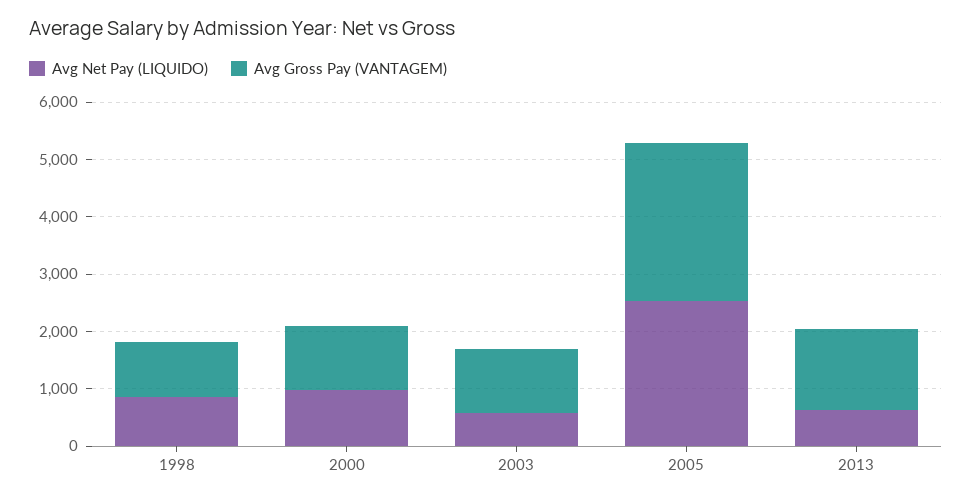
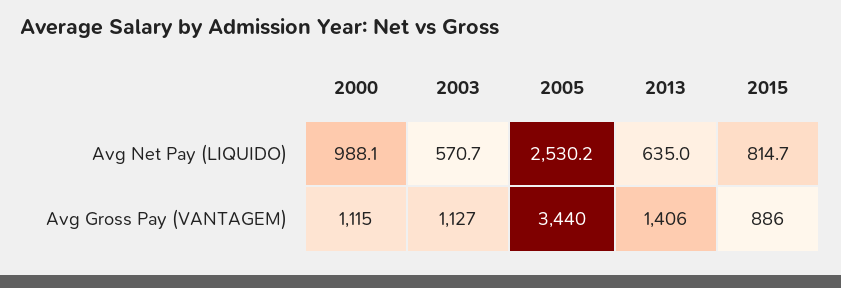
Avg Net Pay (LIQUIDO), 1998: 800 -> none
Avg Gross Pay (VANTAGEM), 1998: 1000 -> none
Avg Gross Pay (VANTAGEM), 2005: 2800 -> 3440
Avg Net Pay (LIQUIDO), 2015: none -> 814.7
Avg Gross Pay (VANTAGEM), 2015: none -> 886

